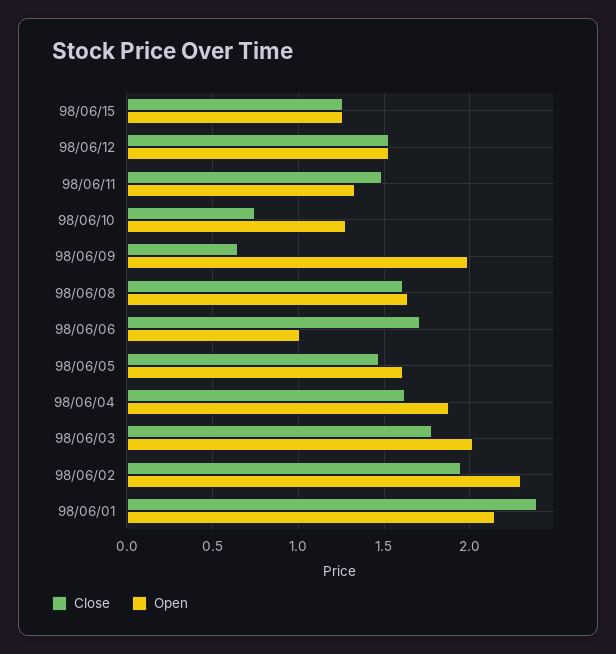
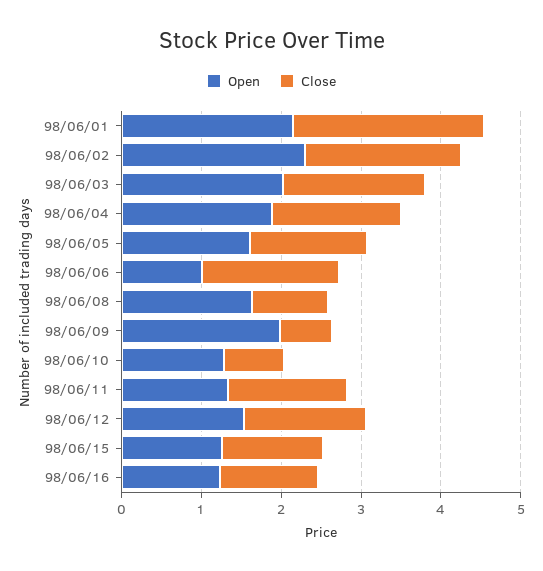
Close, 98/06/08: 1.6 -> 1
Open, 98/06/16: none -> 1.2
Close, 98/06/16: none -> 1.2

